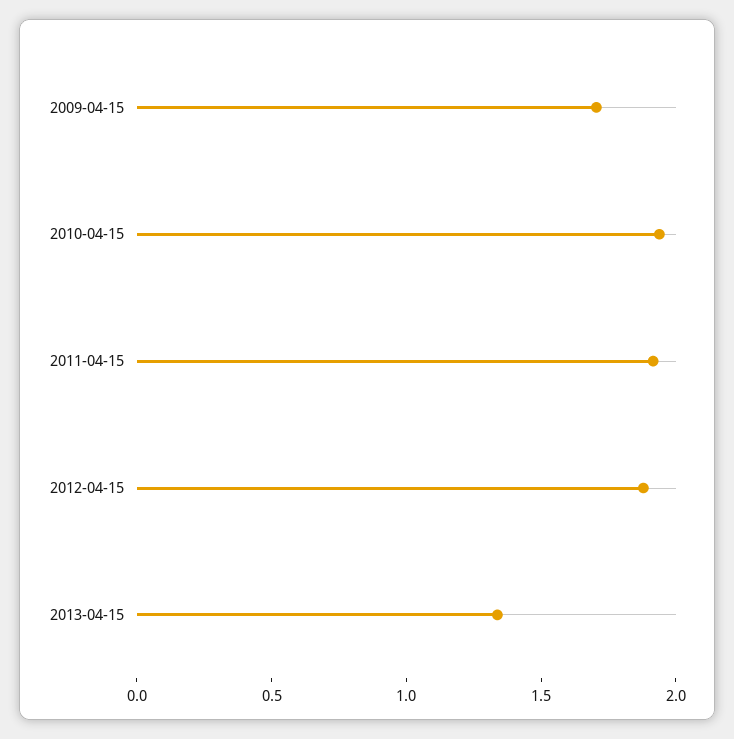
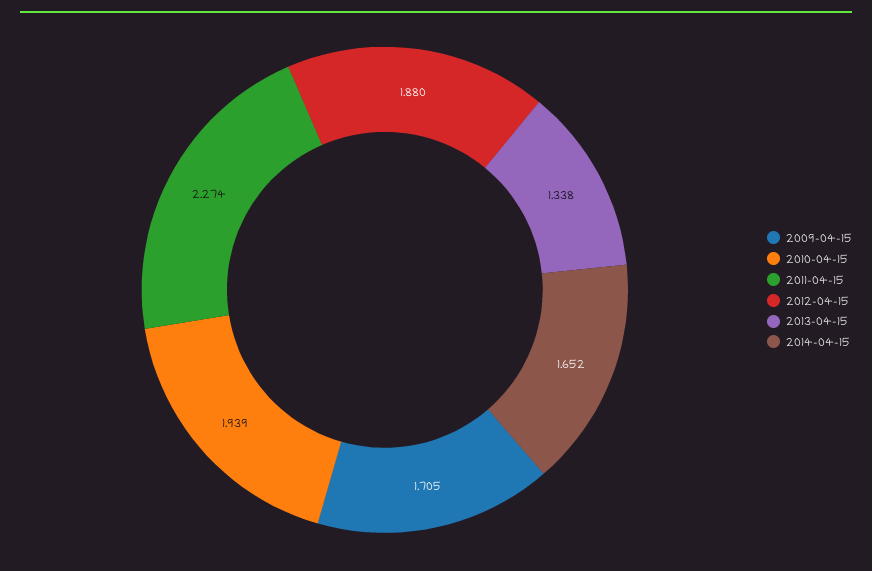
2011-04-15: 1.9 -> 2.274
2014-04-15: none -> 1.652

